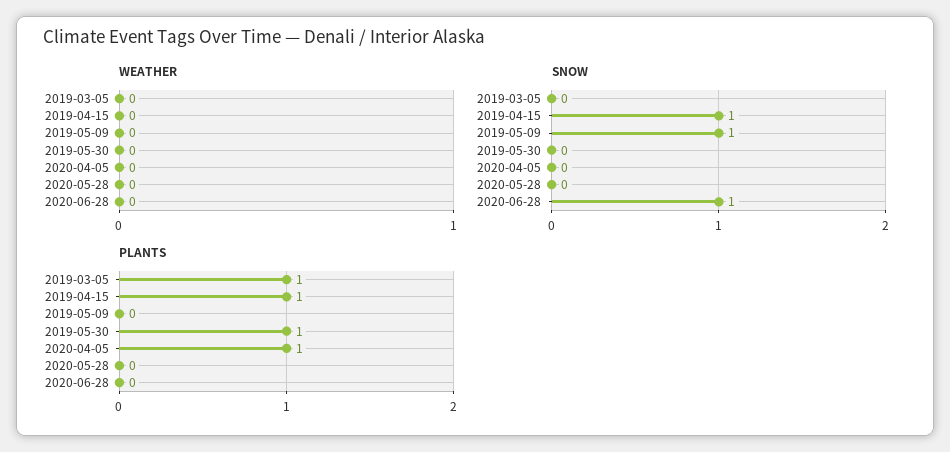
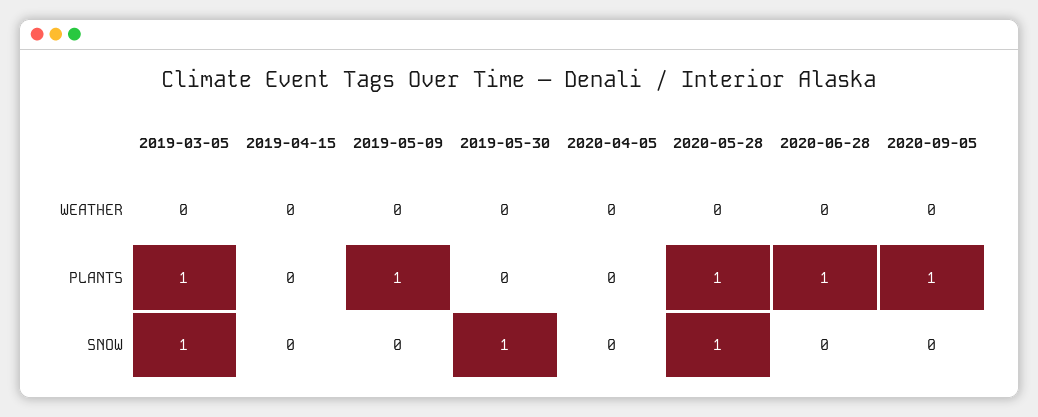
SNOW, 2019-03-05: 0 -> 1
SNOW, 2019-04-15: 1 -> 0
SNOW, 2019-05-09: 1 -> 0
SNOW, 2019-05-30: 0 -> 1
SNOW, 2020-05-28: 0 -> 1
SNOW, 2020-06-28: 1 -> 0
PLANTS, 2019-04-15: 1 -> 0
PLANTS, 2019-05-09: 0 -> 1
PLANTS, 2019-05-30: 1 -> 0
PLANTS, 2020-04-05: 1 -> 0
PLANTS, 2020-05-28: 0 -> 1
PLANTS, 2020-06-28: 0 -> 1
WEATHER, 2020-09-05: none -> 0
PLANTS, 2020-09-05: none -> 1
SNOW, 2020-09-05: none -> 0

